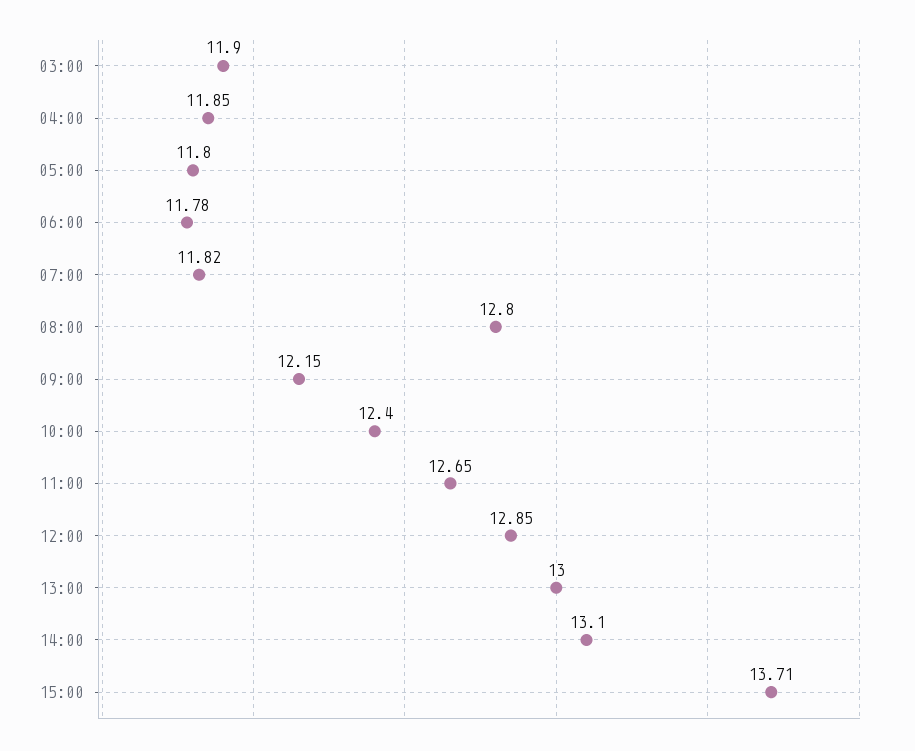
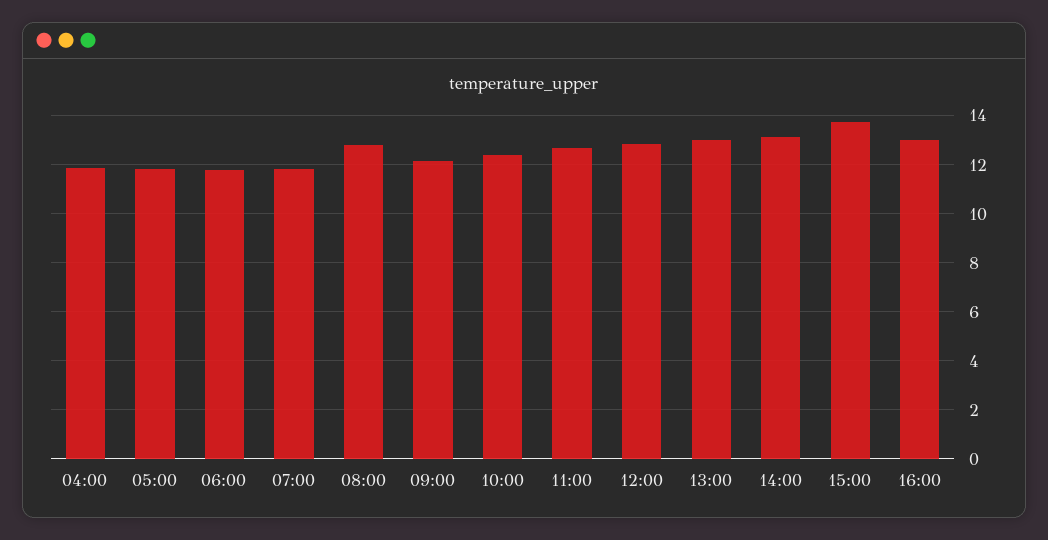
03:00: 11.9 -> none
16:00: none -> 13

